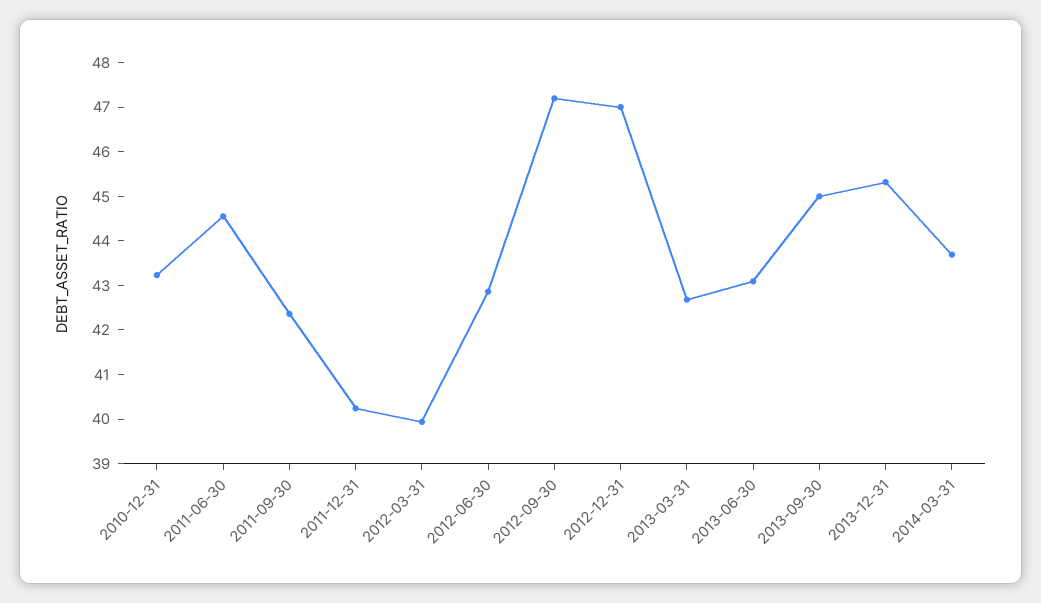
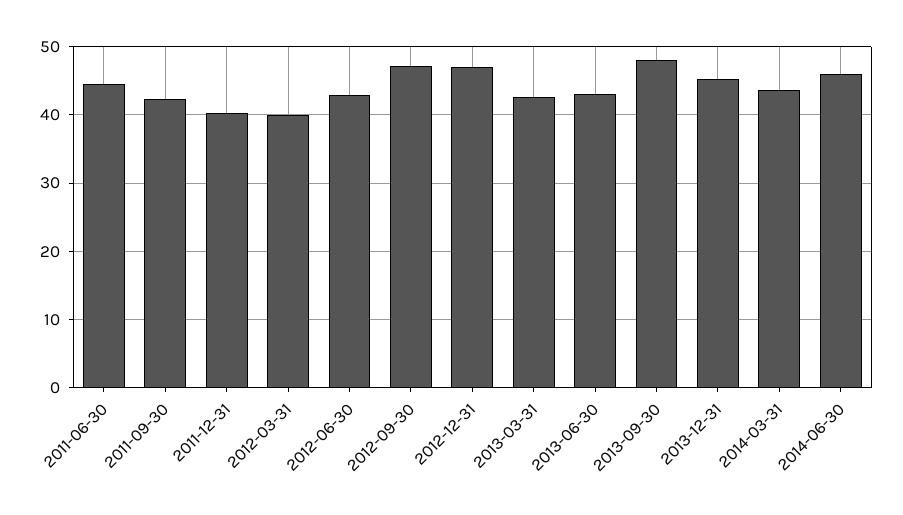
2010-12-31: 43.2 -> none
2013-09-30: 45 -> 48
2014-06-30: none -> 46

